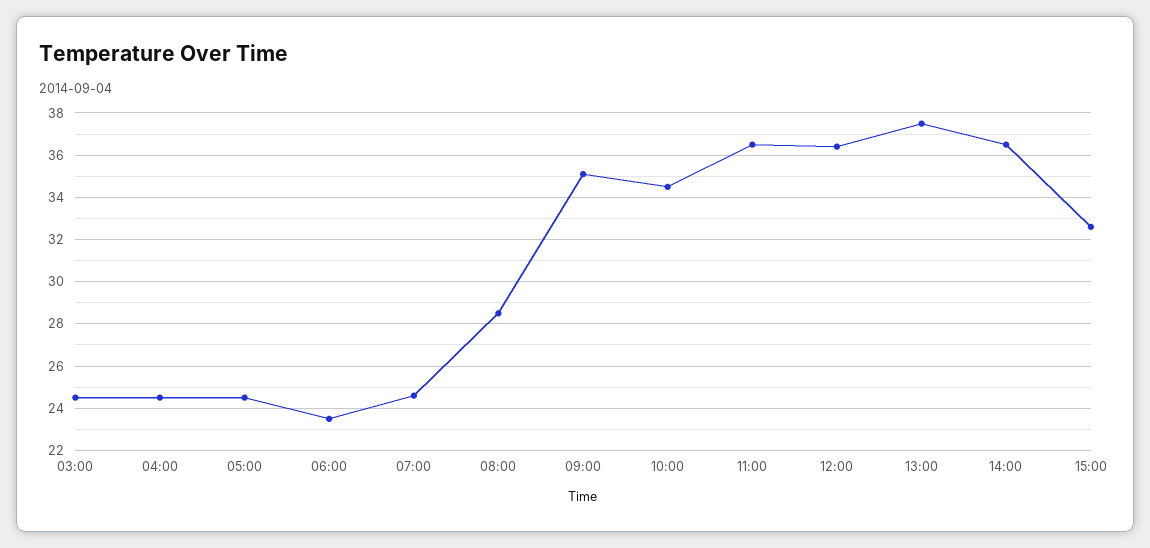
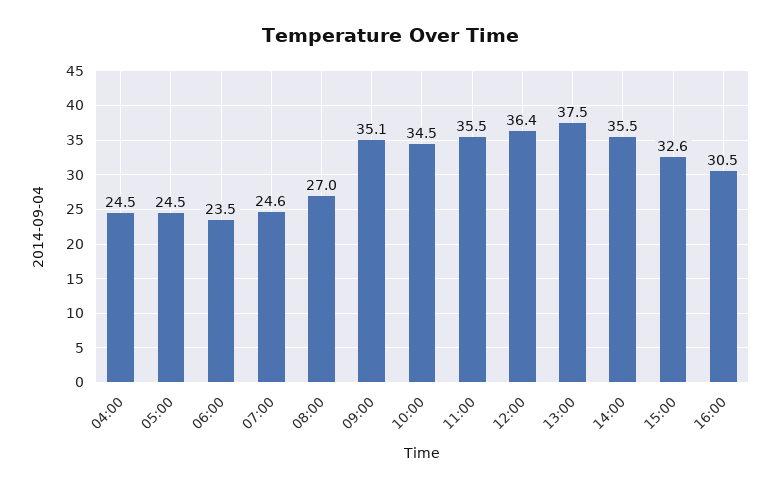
03:00: 24.5 -> none
08:00: 28.5 -> 27
11:00: 36.5 -> 35.5
14:00: 36.5 -> 35.5
16:00: none -> 30.5

